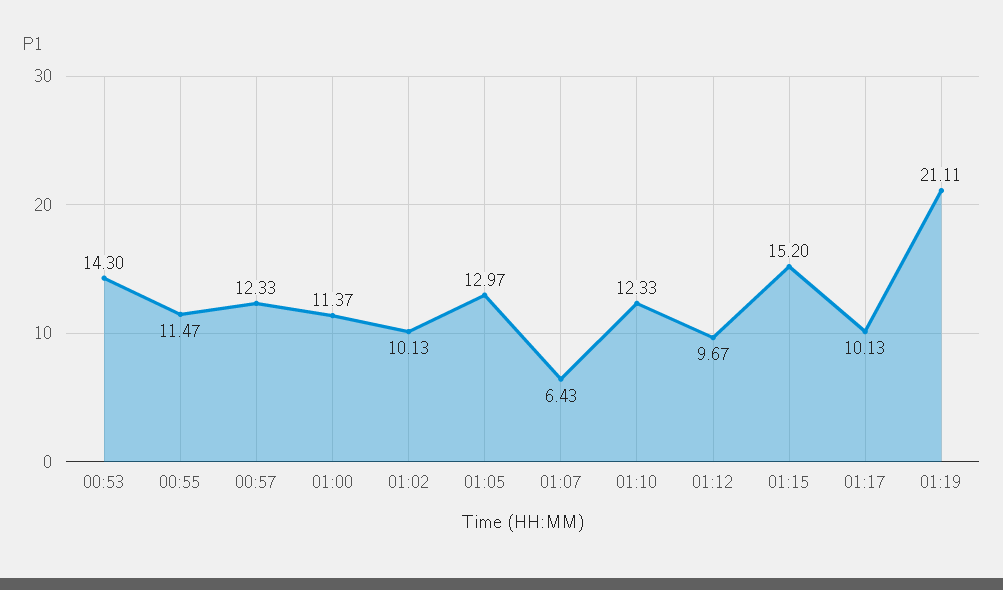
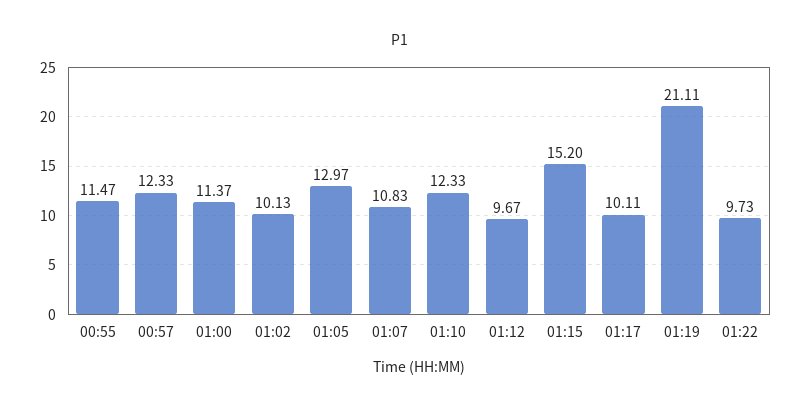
00:53: 14.3 -> none
01:07: 6.43 -> 10.83
01:17: 10.13 -> 10.11
01:22: none -> 9.73

